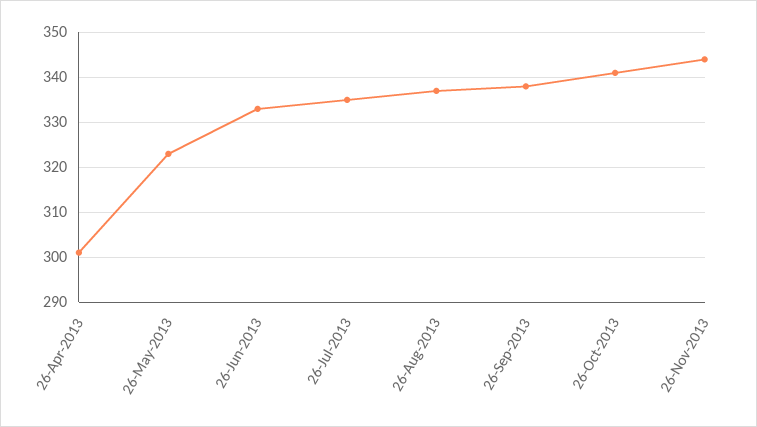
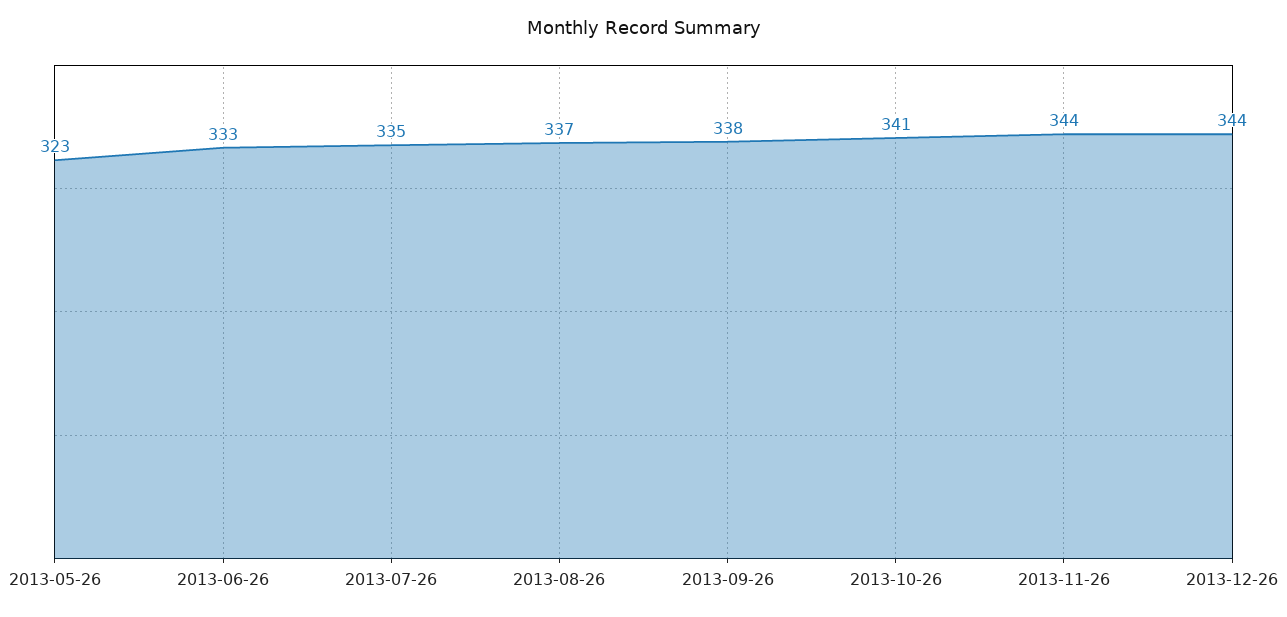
26-Apr-2013: 300 -> none
2013-12-26: none -> 344

